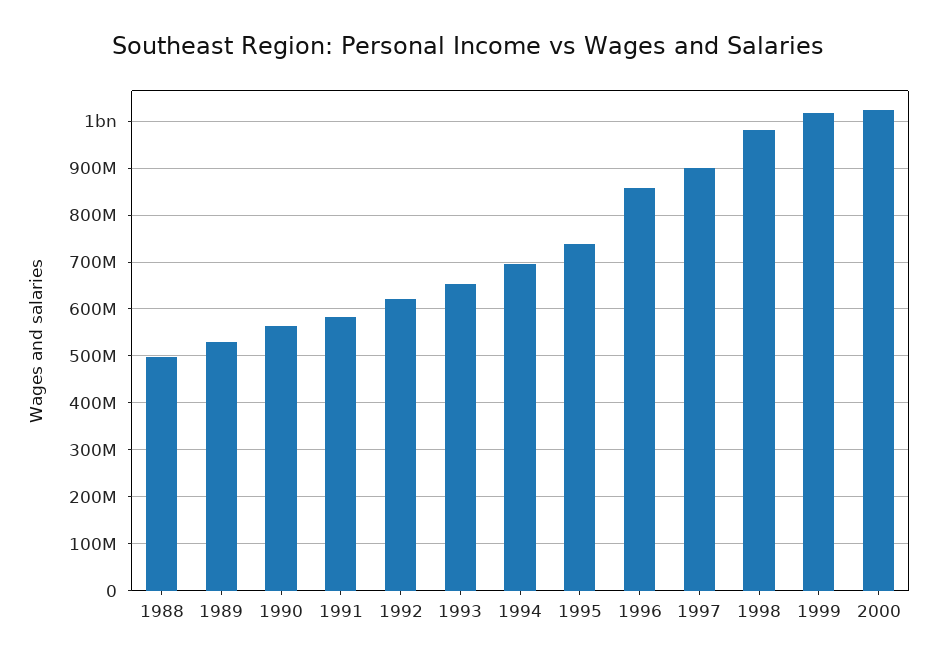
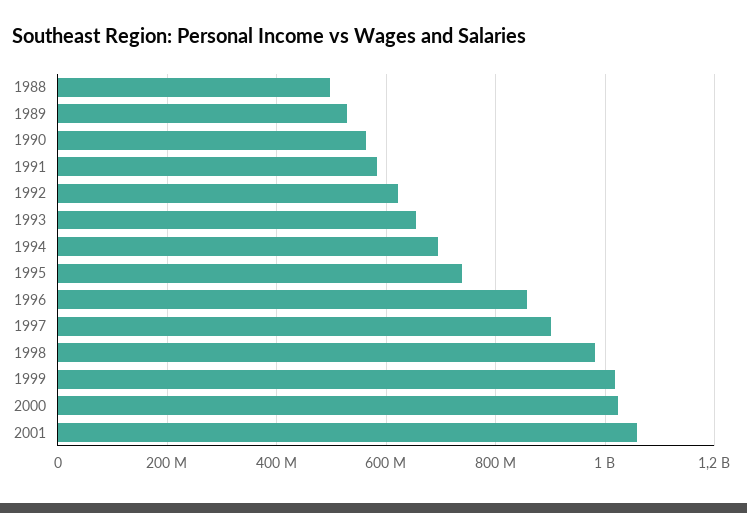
2001: none -> 1060000000

